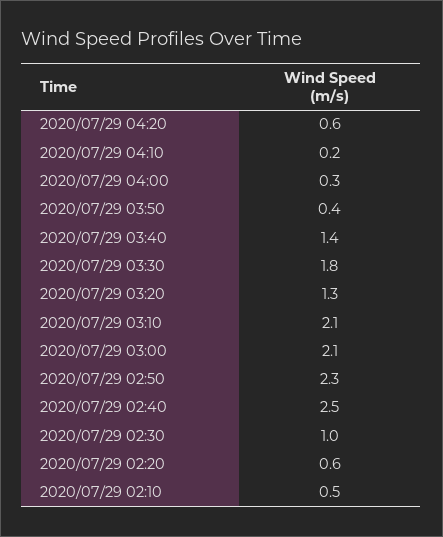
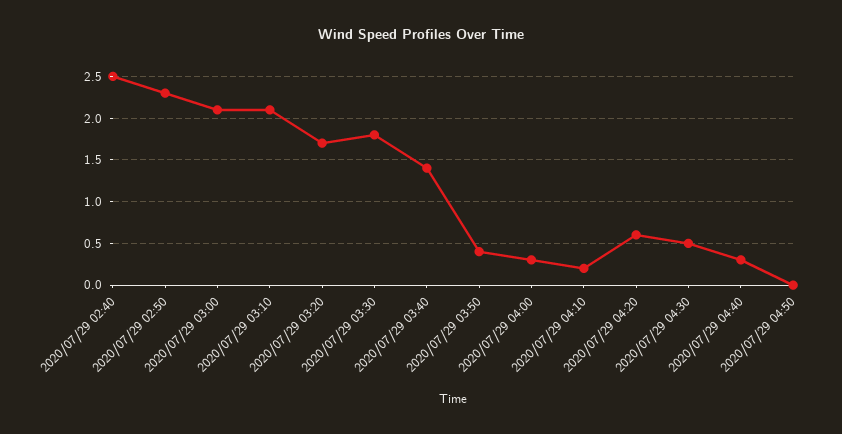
2020/07/29 03:20: 1.3 -> 1.7
2020/07/29 02:30: 1 -> none
2020/07/29 02:20: 0.6 -> none
2020/07/29 02:10: 0.5 -> none
2020/07/29 04:30: none -> 0.5
2020/07/29 04:40: none -> 0.3
2020/07/29 04:50: none -> 0

